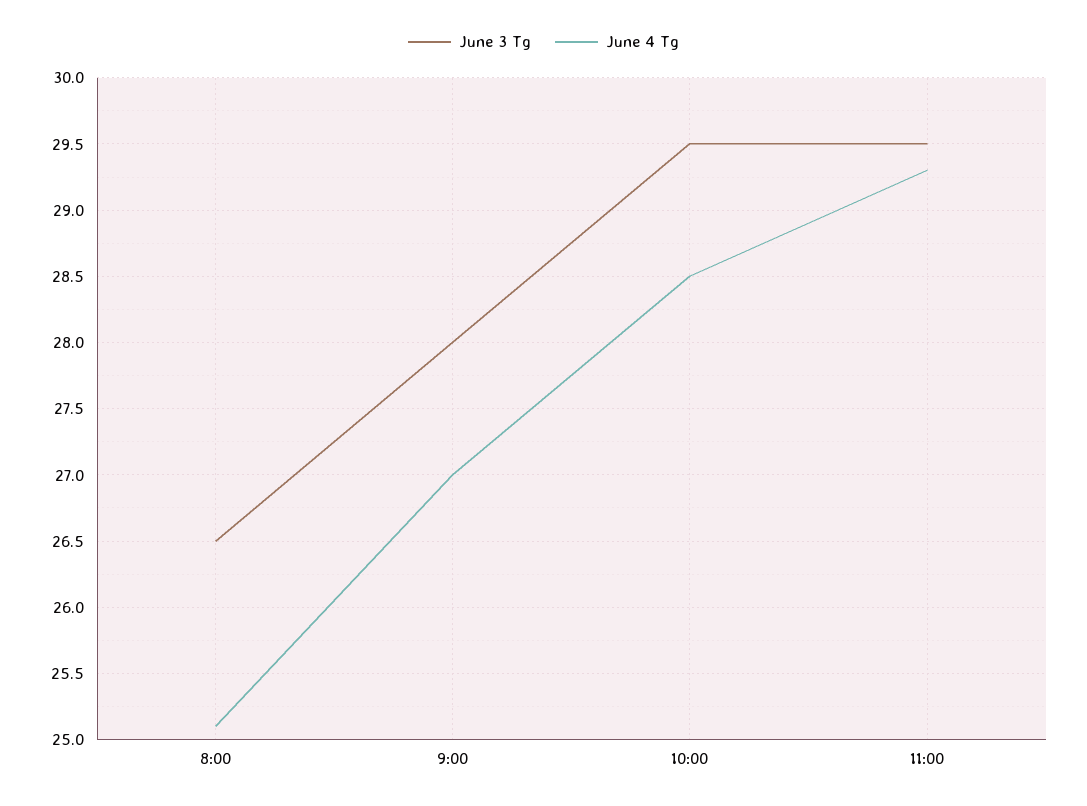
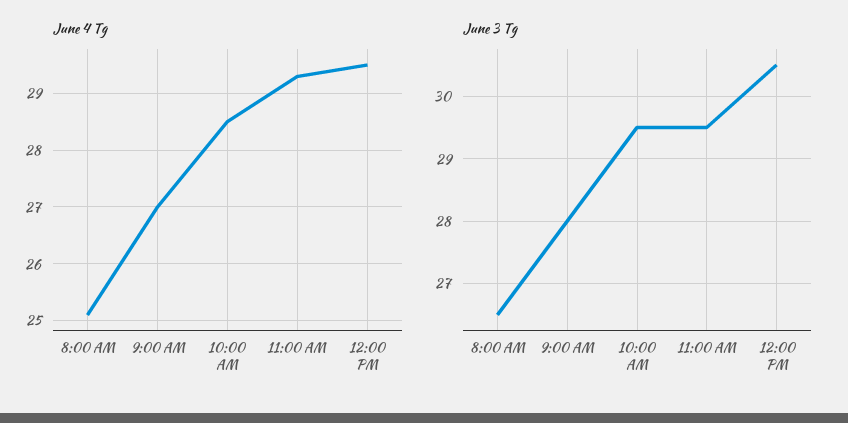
June 4 Tg, 12:00 PM: none -> 29.5
June 3 Tg, 12:00 PM: none -> 30.5

